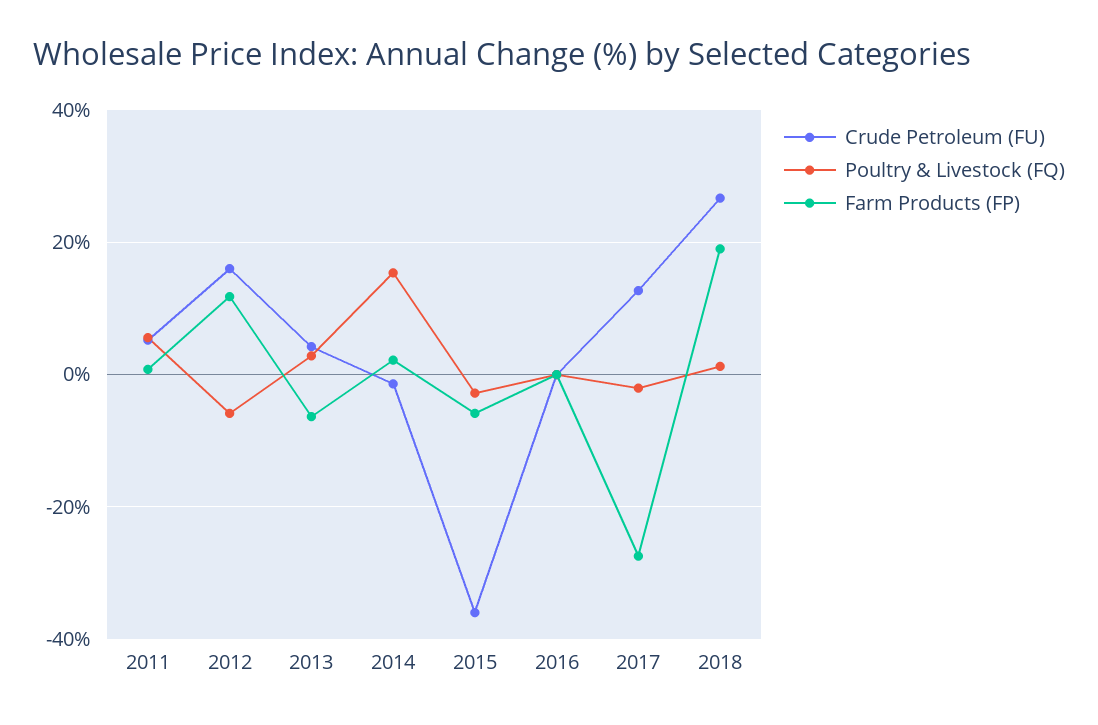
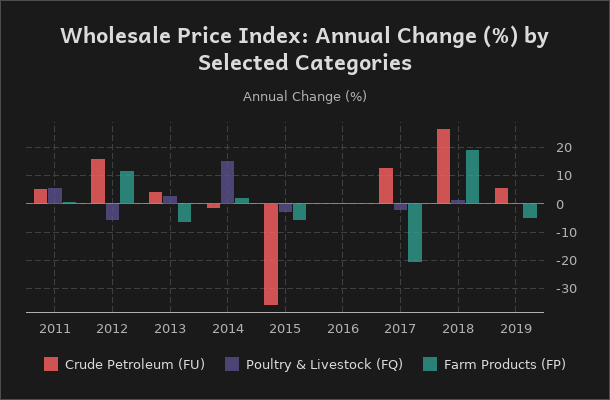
Farm Products (FP), 2017: -28 -> -20
Crude Petroleum (FU), 2019: none -> 5
Poultry & Livestock (FQ), 2019: none -> 0
Farm Products (FP), 2019: none -> -5

